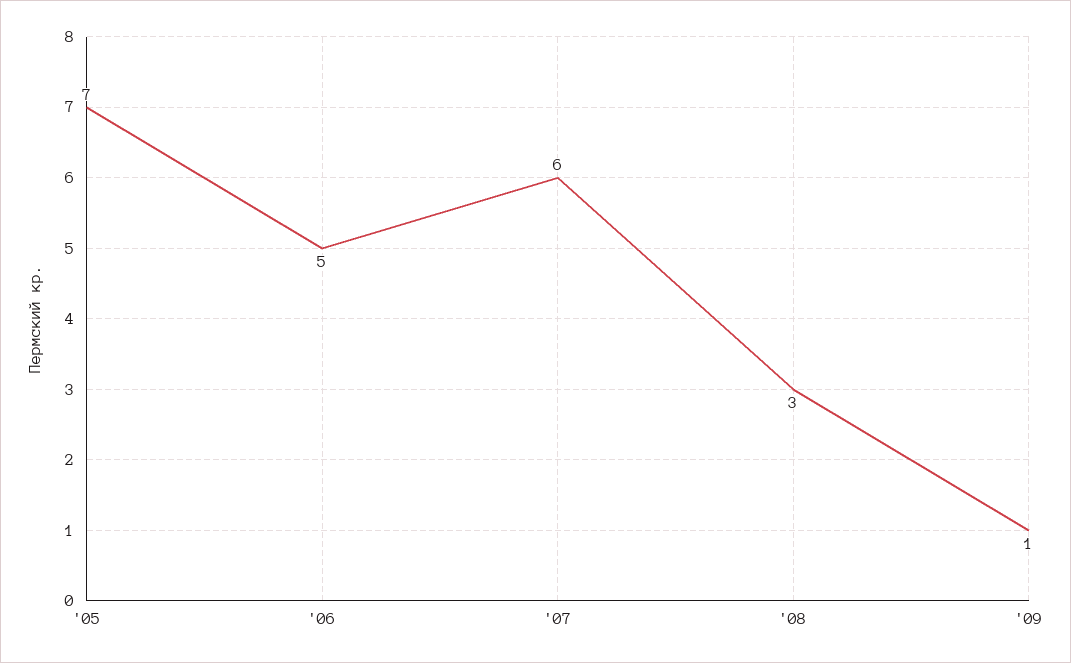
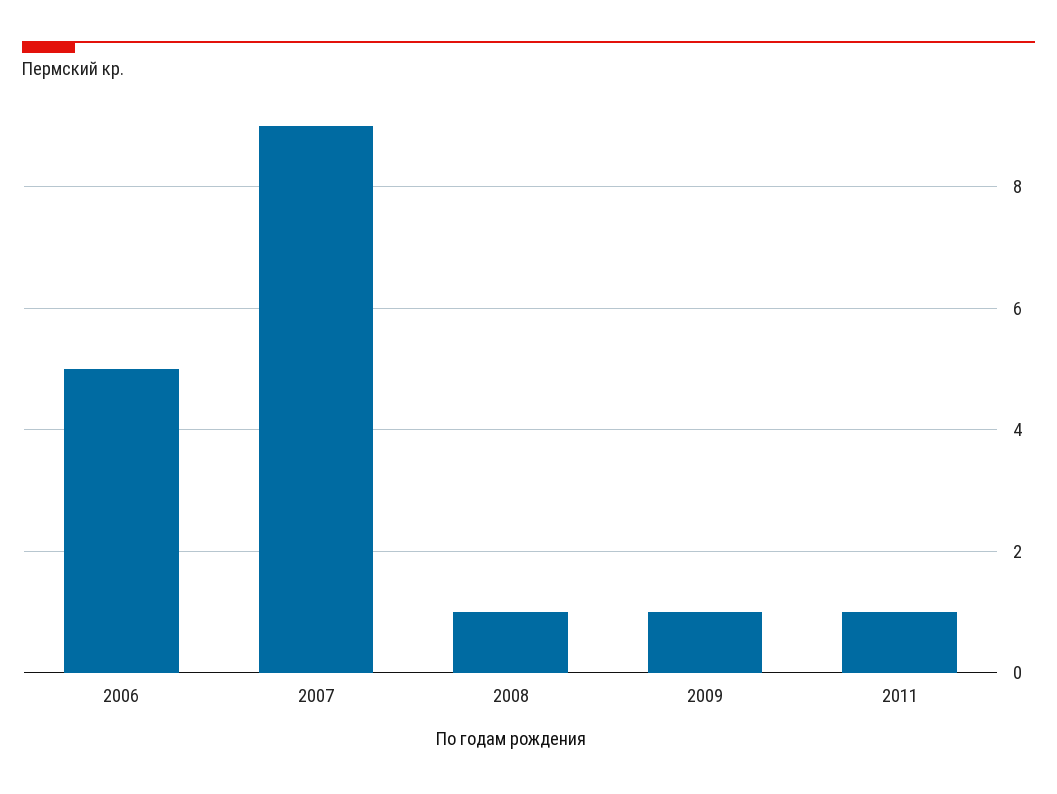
'05: 7 -> none
'07: 6 -> 9
'08: 3 -> 1
2011: none -> 1

